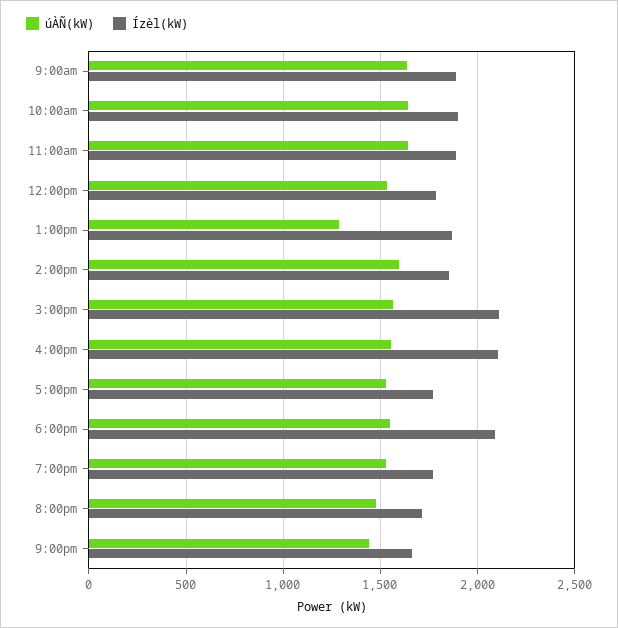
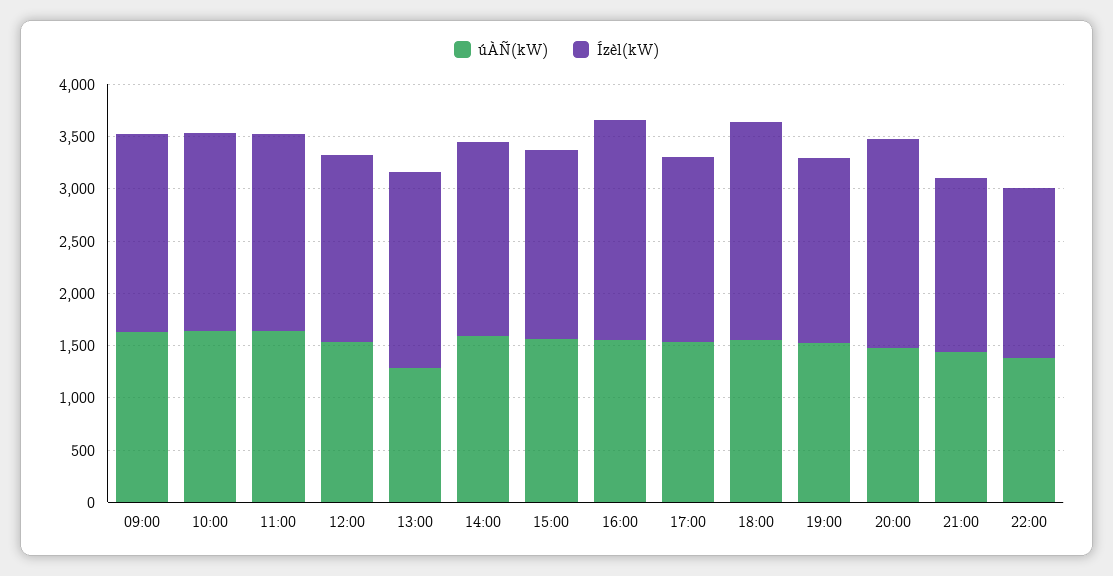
Ízèl(kW), 3:00pm: 2100 -> 1800
Ízèl(kW), 8:00pm: 1700 -> 2000
úÀÑ(kW), 22:00: none -> 1400
Ízèl(kW), 22:00: none -> 1600

